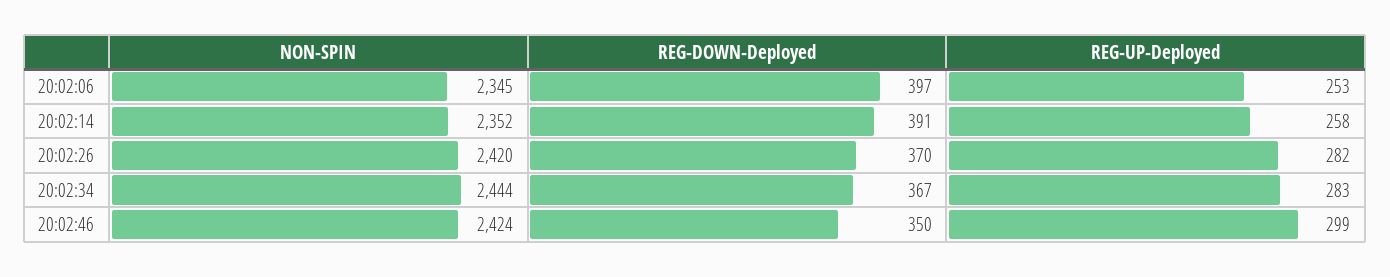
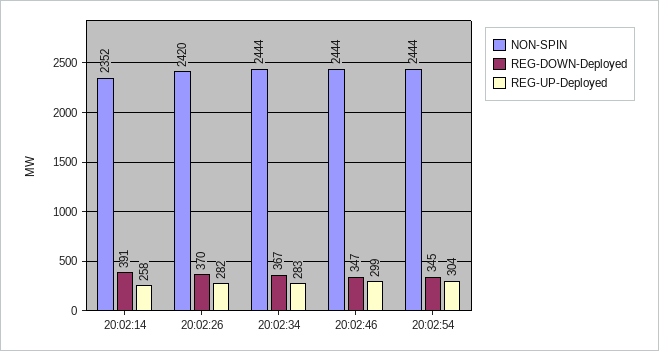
NON-SPIN, 20:02:06: 2345 -> none
REG-DOWN-Deployed, 20:02:06: 397 -> none
REG-UP-Deployed, 20:02:06: 253 -> none
NON-SPIN, 20:02:46: 2424 -> 2444
REG-DOWN-Deployed, 20:02:46: 350 -> 347
NON-SPIN, 20:02:54: none -> 2444
REG-DOWN-Deployed, 20:02:54: none -> 345
REG-UP-Deployed, 20:02:54: none -> 304

